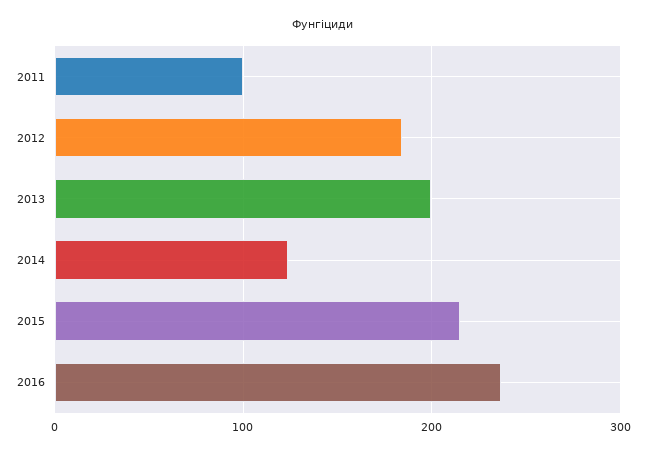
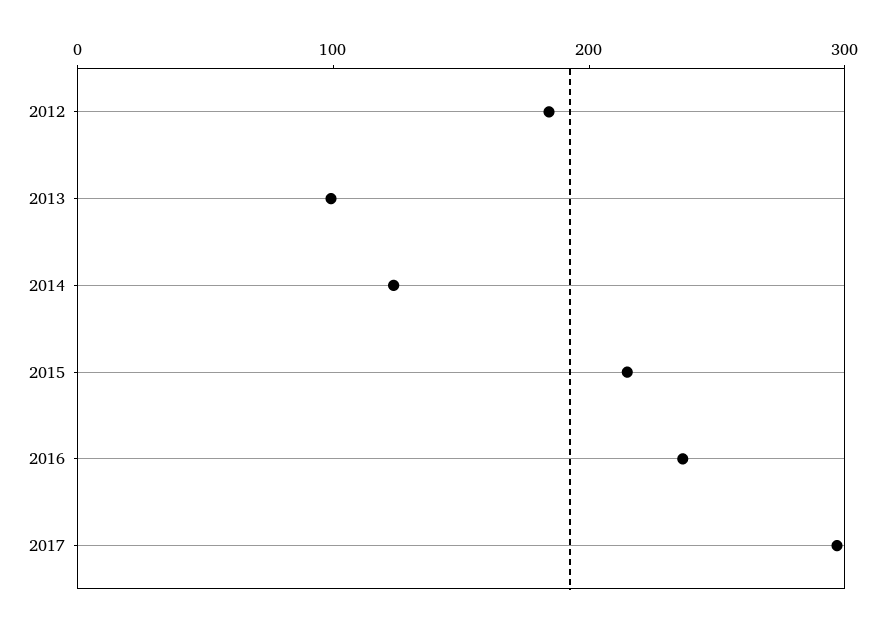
2011: 100 -> none
2013: 200 -> 100
2017: none -> 300

